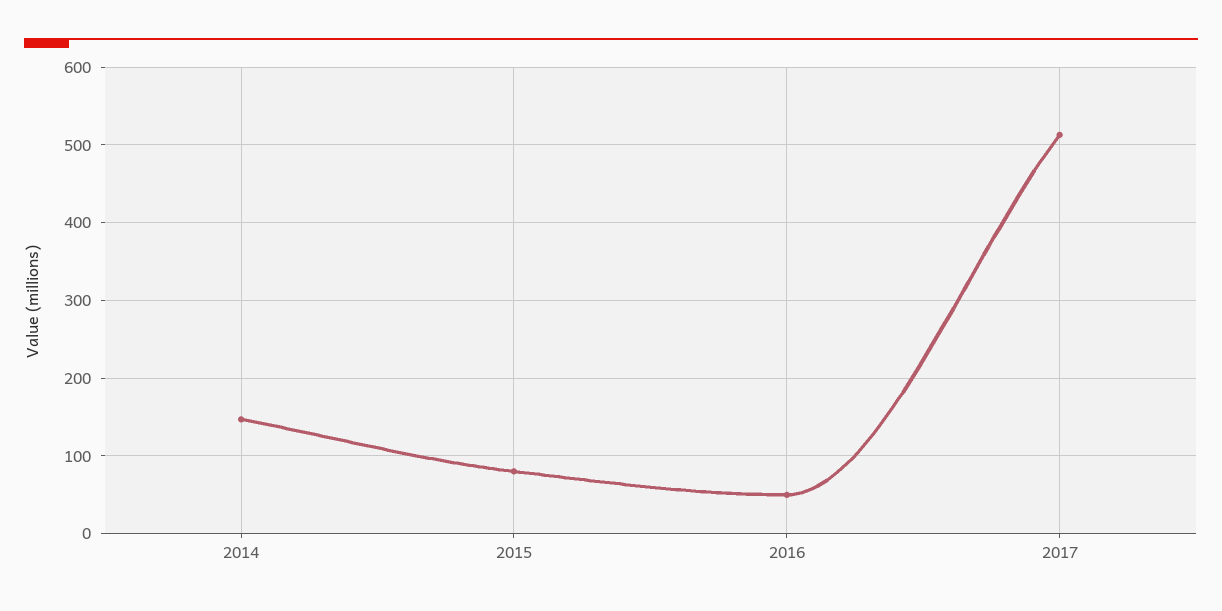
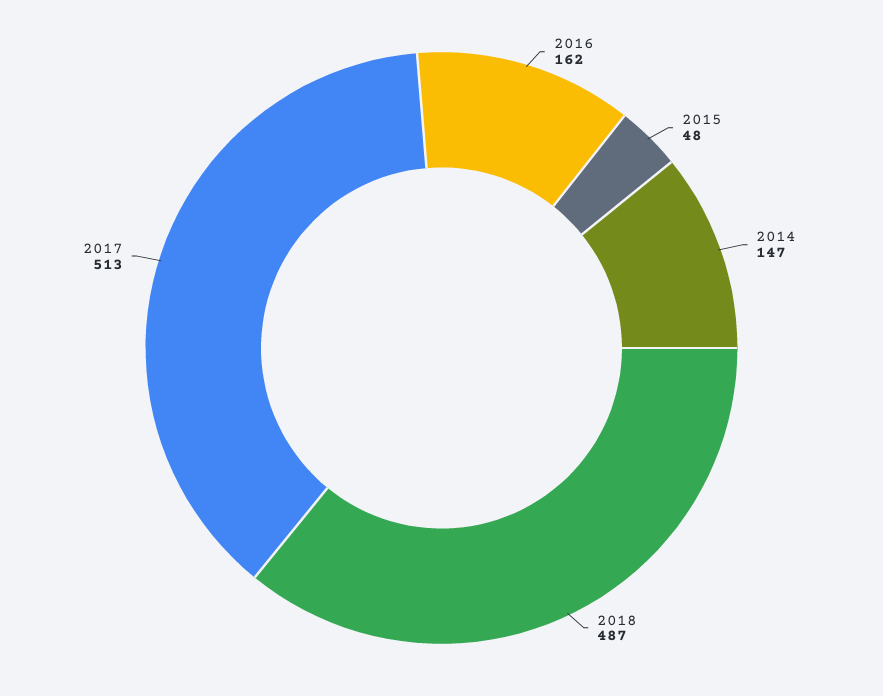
2015: 80 -> 48
2016: 50 -> 162
2018: none -> 487

